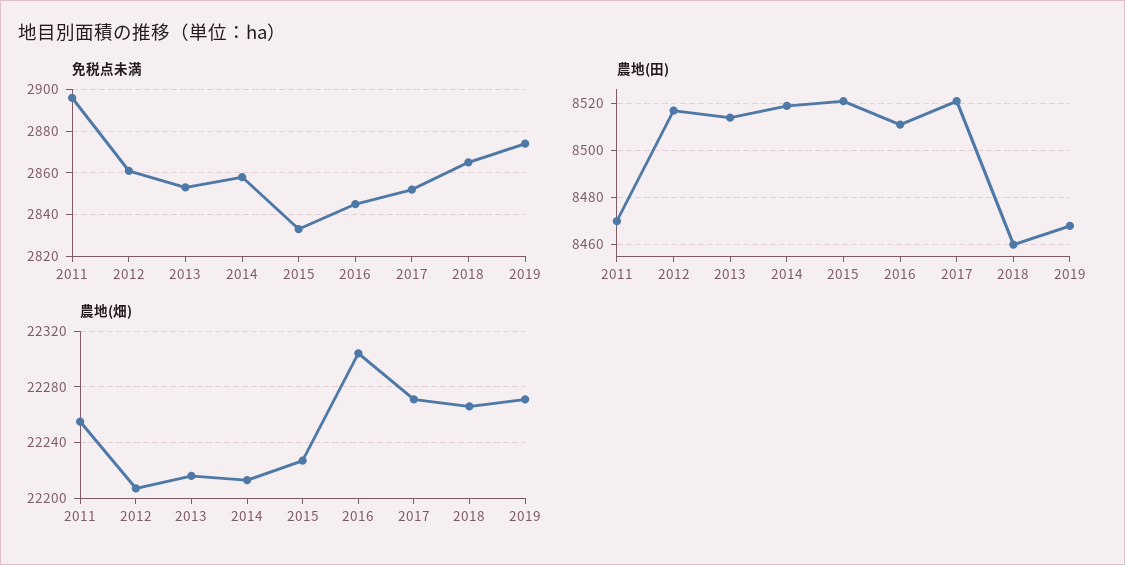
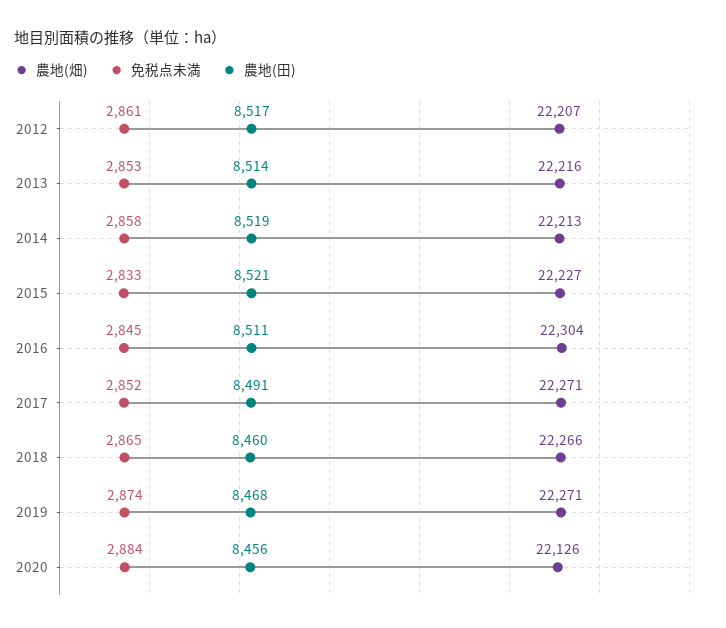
免税点未満, 2011: 2895 -> none
農地(田), 2011: 8470 -> none
農地(田), 2017: 8520 -> 8491
農地(畑), 2011: 22255 -> none
農地(畑), 2020: none -> 22126
免税点未満, 2020: none -> 2884
農地(田), 2020: none -> 8456

